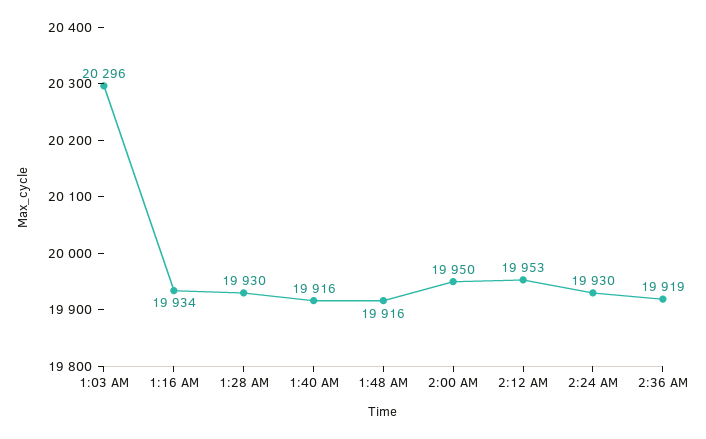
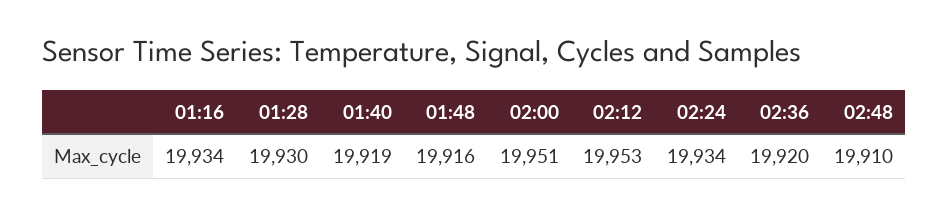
1:03 AM: 20296 -> none
1:40 AM: 19916 -> 19919
2:00 AM: 19950 -> 19951
2:24 AM: 19930 -> 19934
2:36 AM: 19919 -> 19920
02:48: none -> 19910

